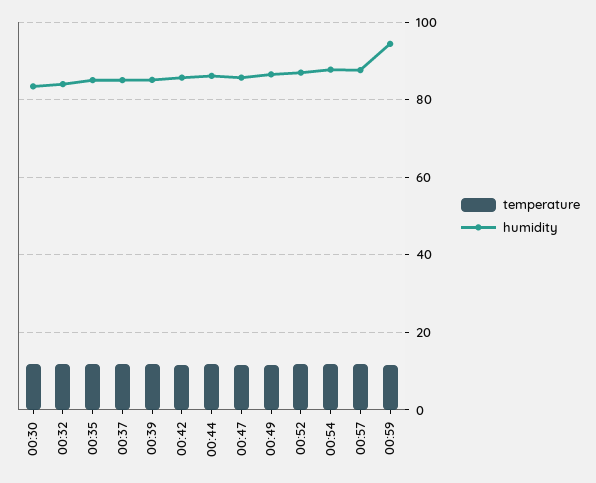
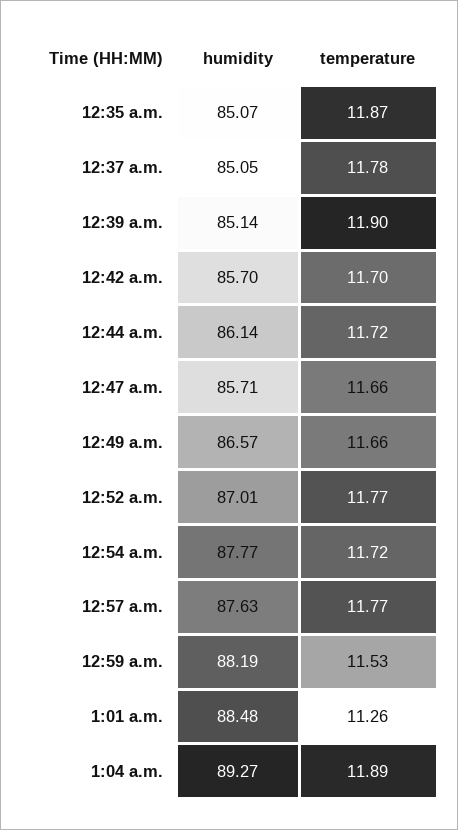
temperature, 00:30: 12 -> none
humidity, 00:30: 84 -> none
temperature, 00:32: 12 -> none
humidity, 00:32: 84 -> none
humidity, 00:59: 94 -> 88.19
humidity, 1:01 a.m.: none -> 88.48
temperature, 1:01 a.m.: none -> 11.26
humidity, 1:04 a.m.: none -> 89.27
temperature, 1:04 a.m.: none -> 11.89

